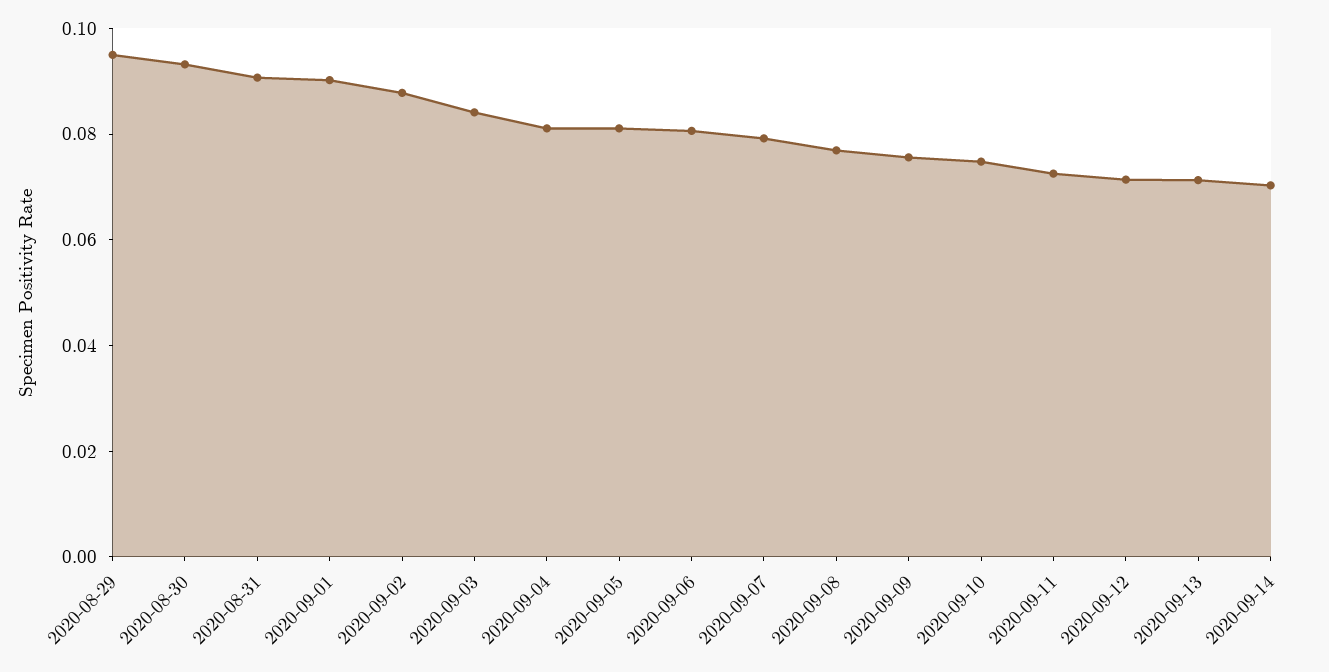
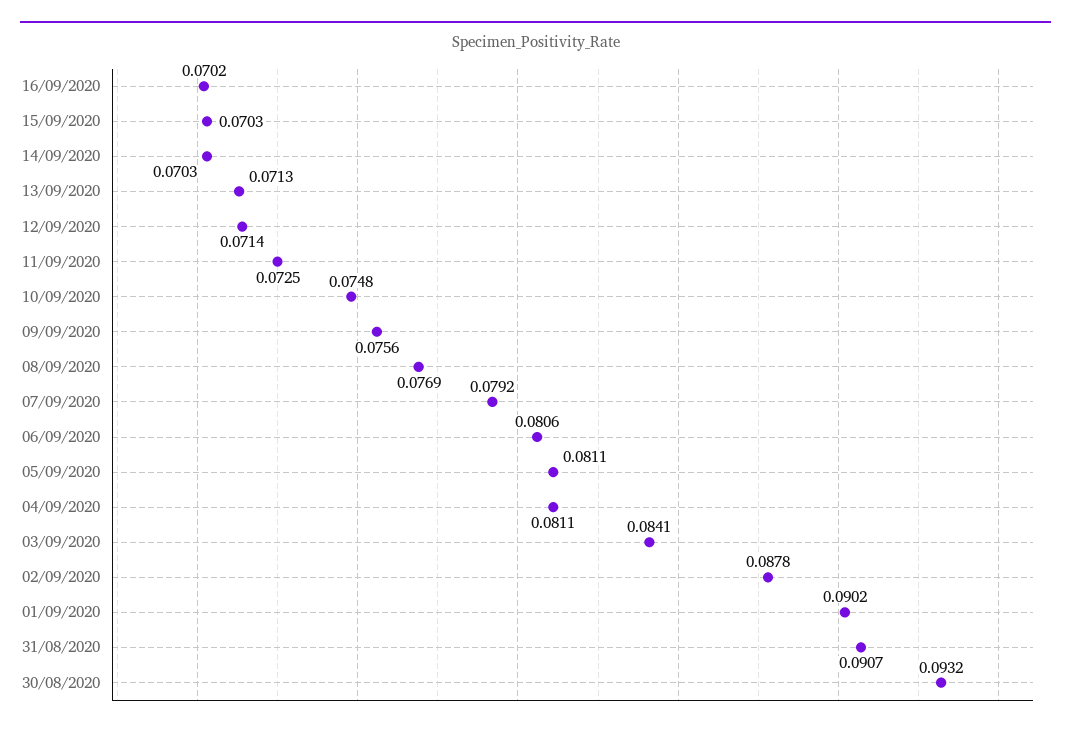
2020-08-29: 0.095 -> none
16/09/2020: none -> 0.0702
15/09/2020: none -> 0.0703

